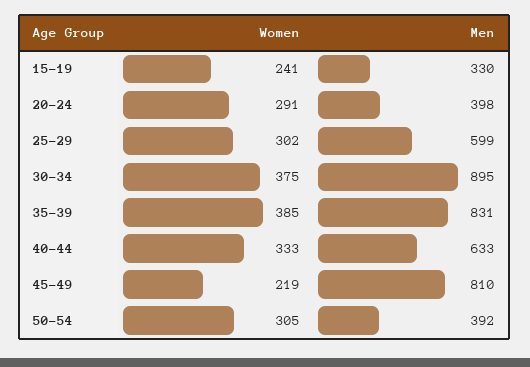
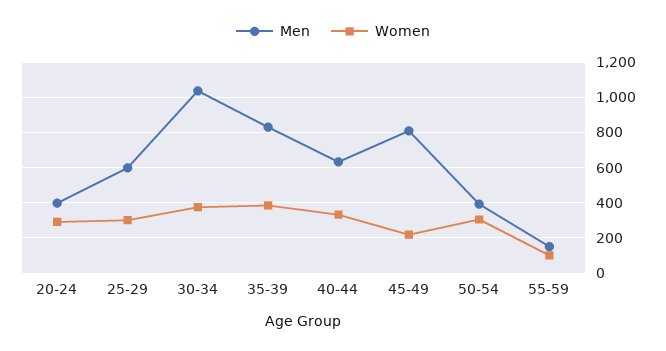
Women, 15-19: 241 -> none
Men, 15-19: 330 -> none
Men, 30-34: 895 -> 1050
Men, 55-59: none -> 150
Women, 55-59: none -> 100

